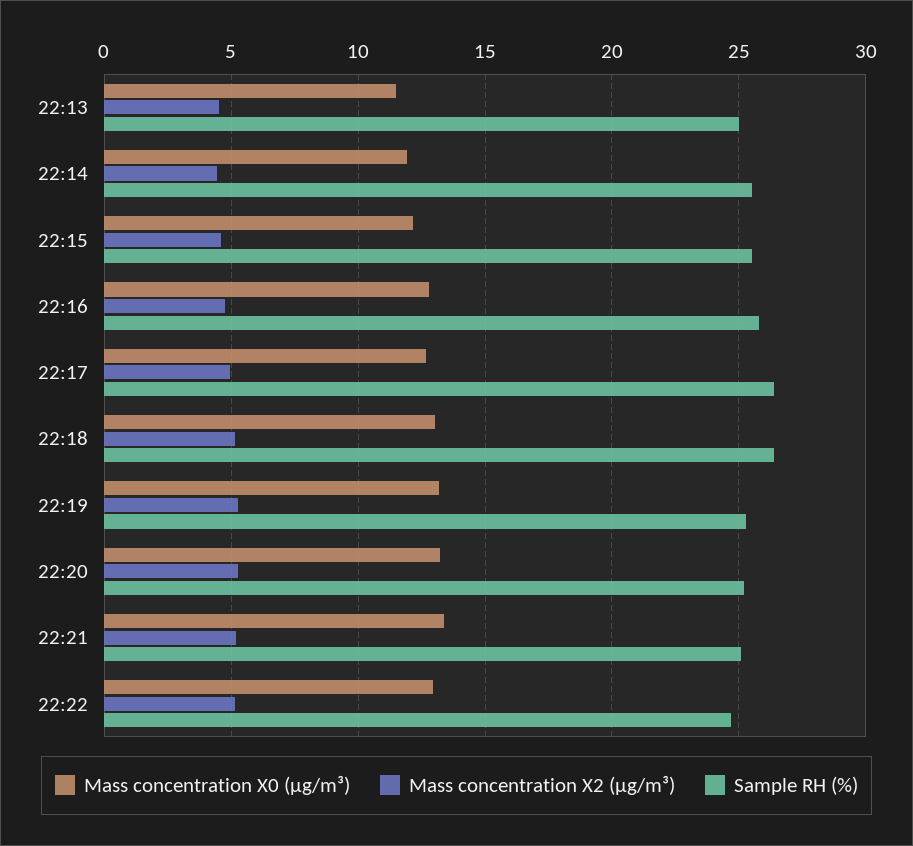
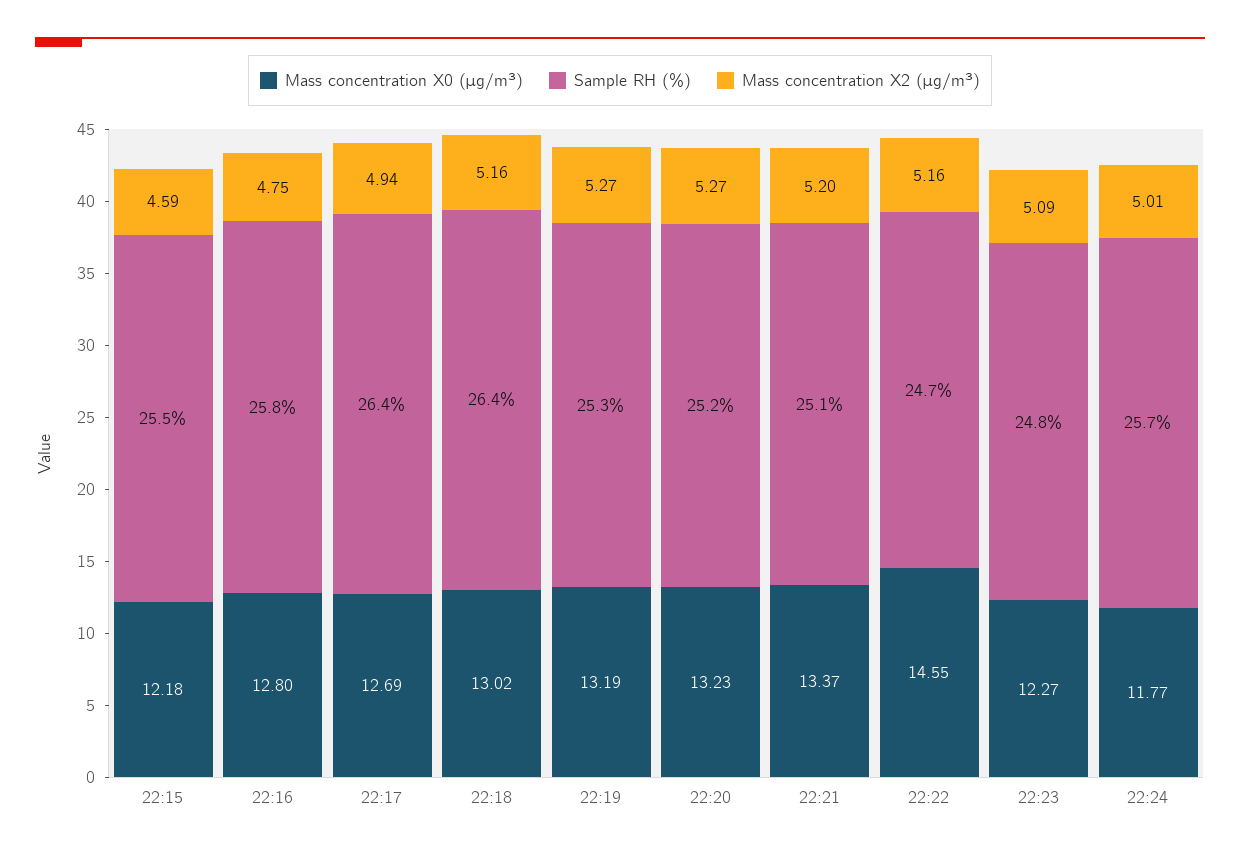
Mass concentration X0 (μg/m³), 22:13: 11.5 -> none
Mass concentration X2 (μg/m³), 22:13: 4.5 -> none
Sample RH (%), 22:13: 25 -> none
Mass concentration X0 (μg/m³), 22:14: 12 -> none
Mass concentration X2 (μg/m³), 22:14: 4.5 -> none
Sample RH (%), 22:14: 25.5 -> none
Mass concentration X0 (μg/m³), 22:22: 13 -> 14.55
Mass concentration X0 (μg/m³), 22:23: none -> 12.27
Sample RH (%), 22:23: none -> 24.8
Mass concentration X2 (μg/m³), 22:23: none -> 5.09
Mass concentration X0 (μg/m³), 22:24: none -> 11.77
Sample RH (%), 22:24: none -> 25.7
Mass concentration X2 (μg/m³), 22:24: none -> 5.01

